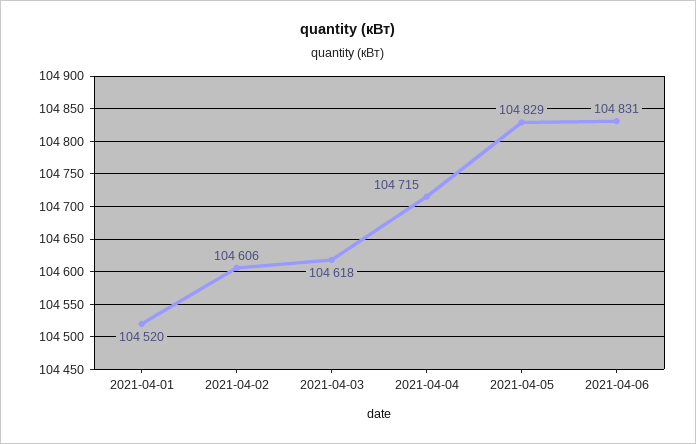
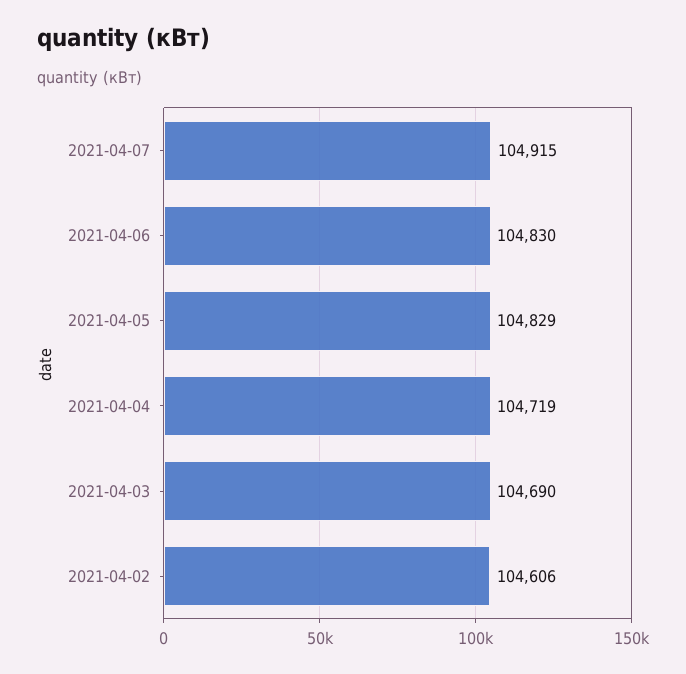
2021-04-01: 104520 -> none
2021-04-03: 104618 -> 104690
2021-04-04: 104715 -> 104719
2021-04-06: 104831 -> 104830
2021-04-07: none -> 104915

